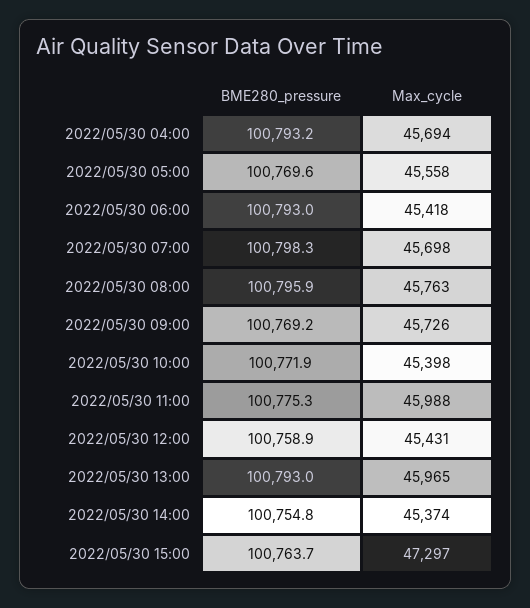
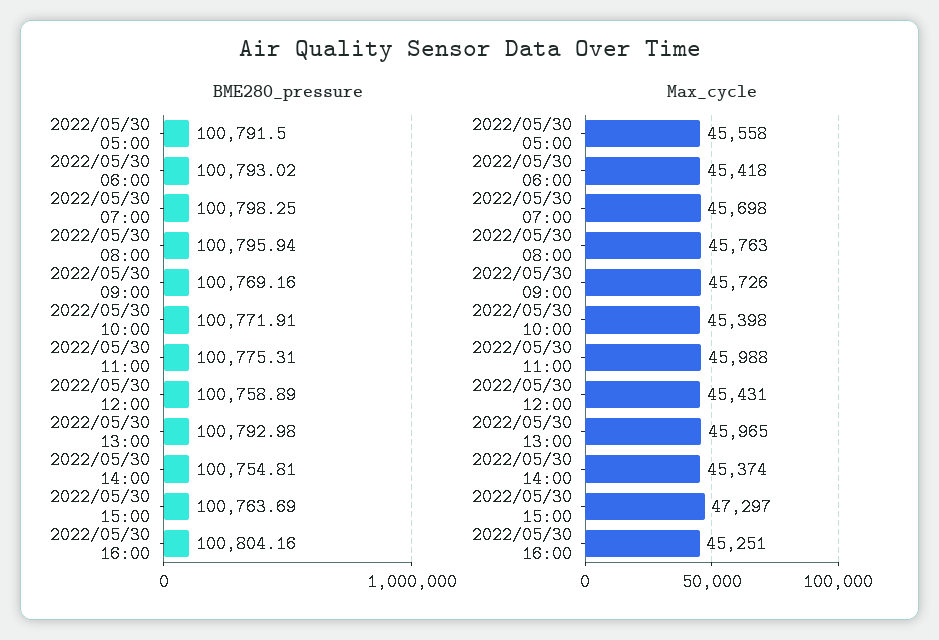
BME280_pressure, 2022/05/30 04:00: 100793.2 -> none
Max_cycle, 2022/05/30 04:00: 45694 -> none
BME280_pressure, 2022/05/30 05:00: 100769.6 -> 100791.5
BME280_pressure, 2022/05/30 16:00: none -> 100804.16
Max_cycle, 2022/05/30 16:00: none -> 45251

